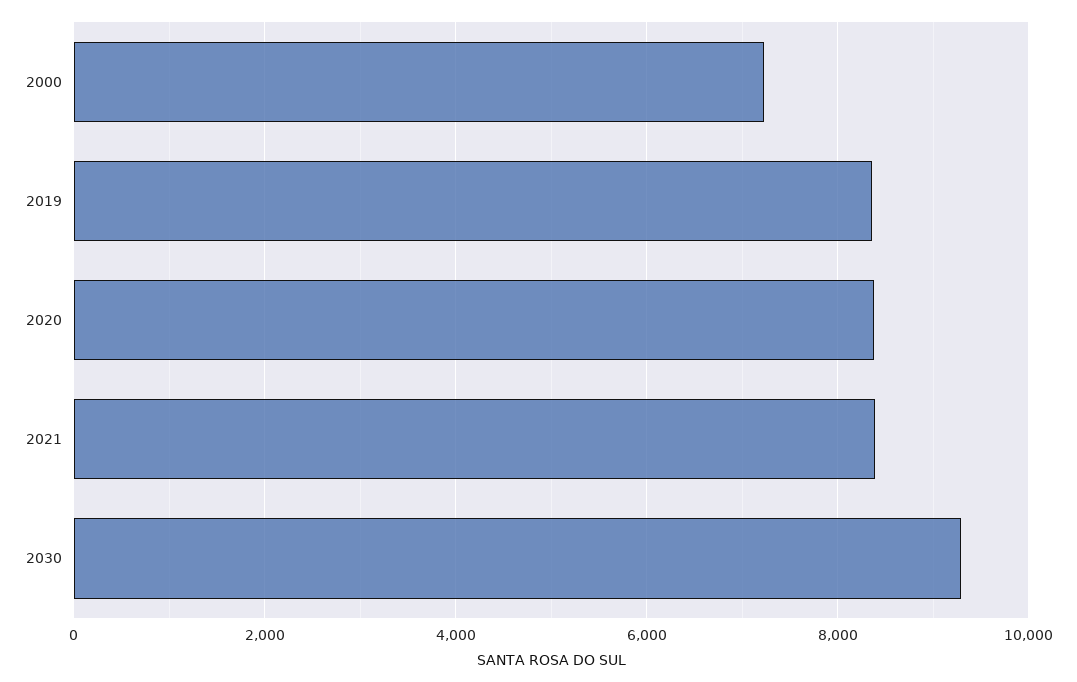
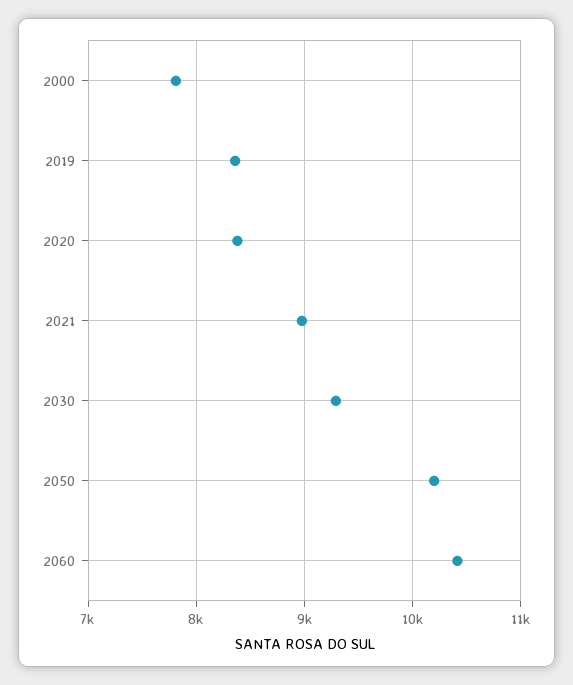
2000: 7200 -> 7800
2021: 8400 -> 9000
2050: none -> 10200
2060: none -> 10400

